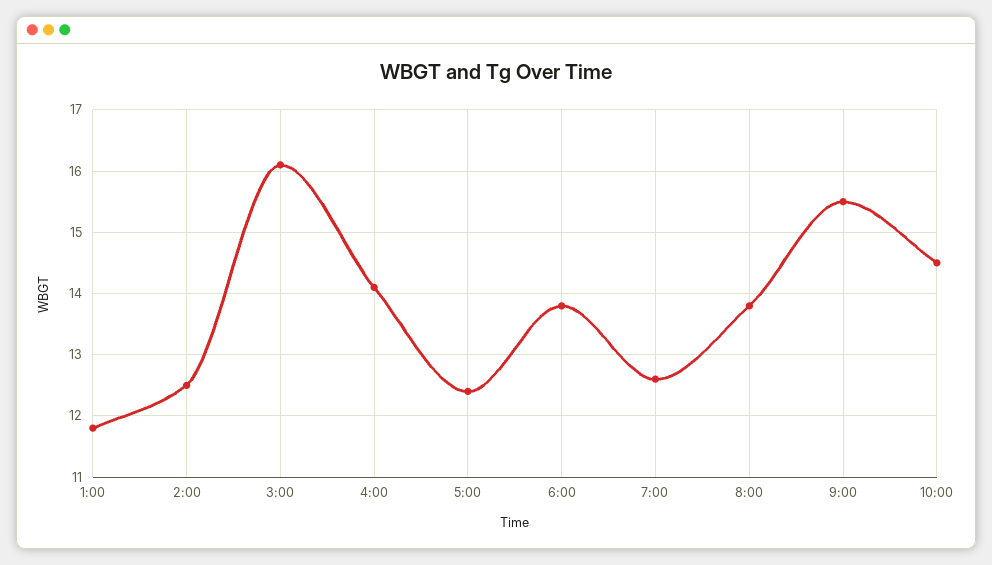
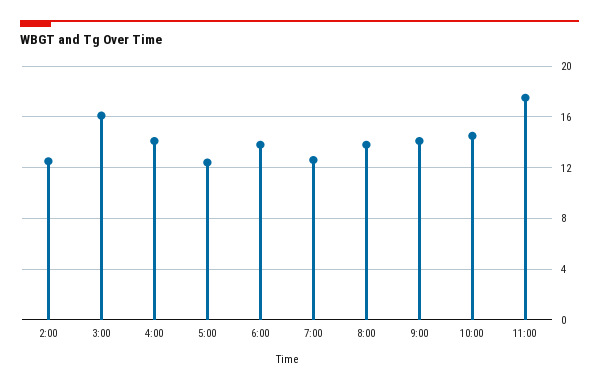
1:00: 11.8 -> none
9:00: 15.5 -> 14
11:00: none -> 17.5

